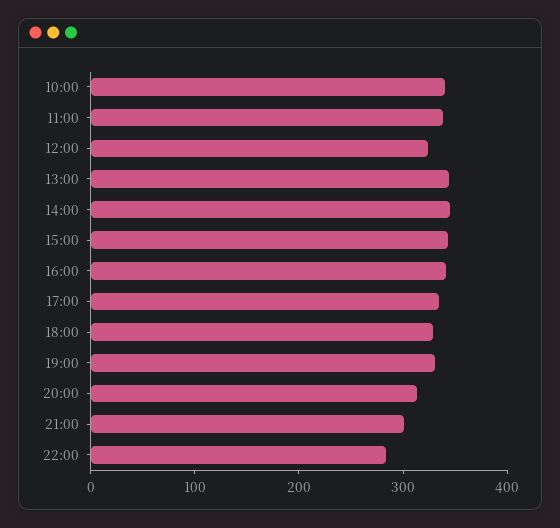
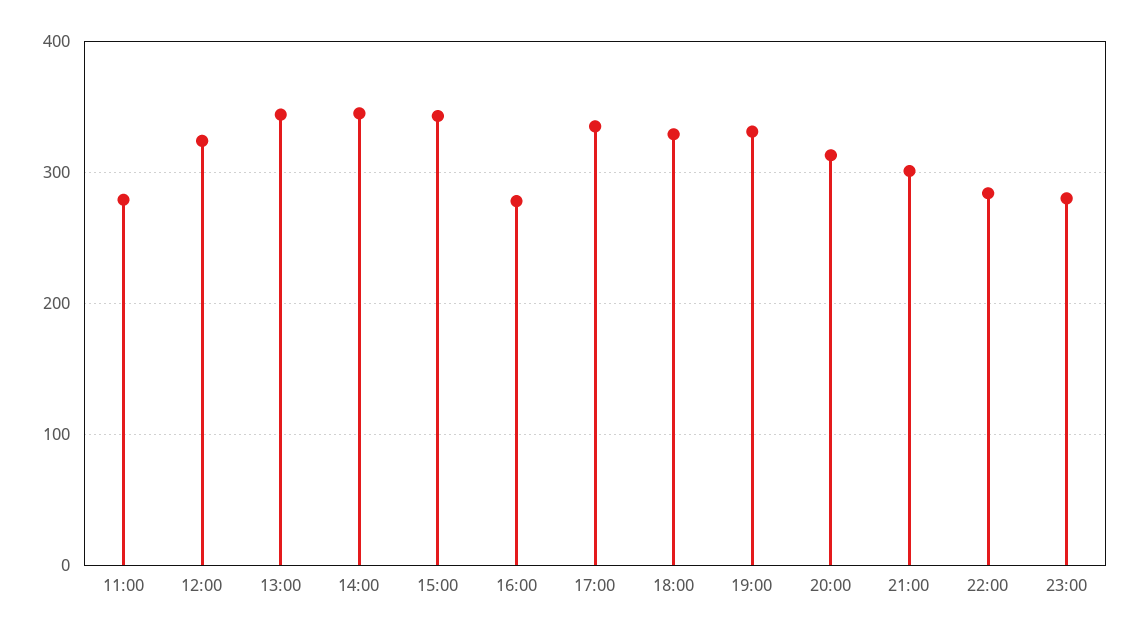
10:00: 340 -> none
11:00: 340 -> 280
16:00: 340 -> 280
23:00: none -> 280

